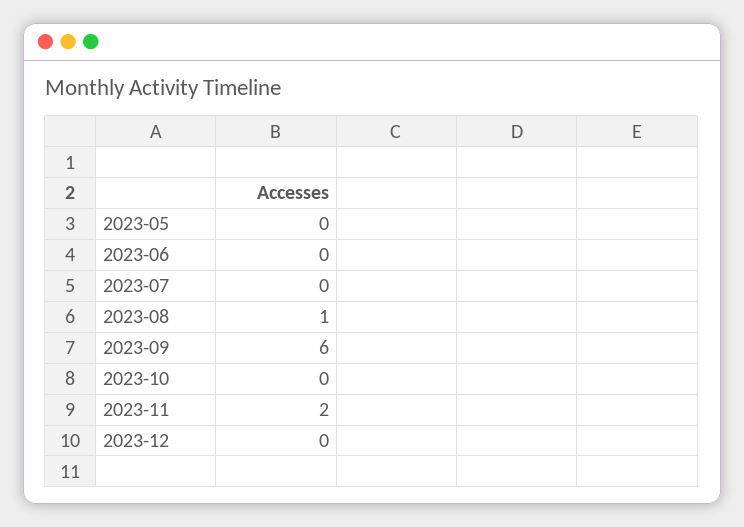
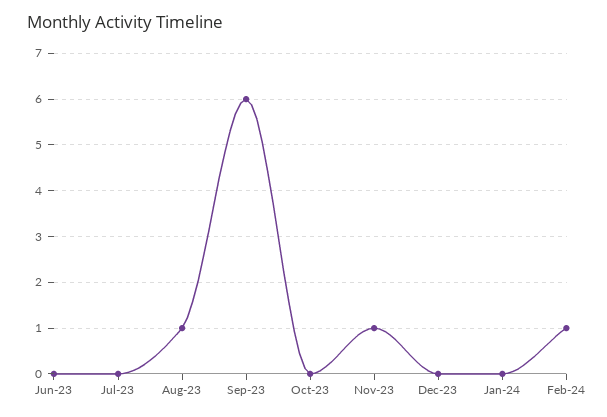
2023-05: 0 -> none
2023-11: 2 -> 1
Jan-24: none -> 0
Feb-24: none -> 1

